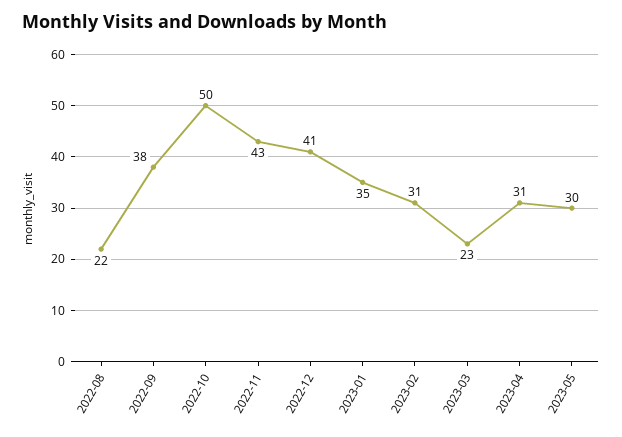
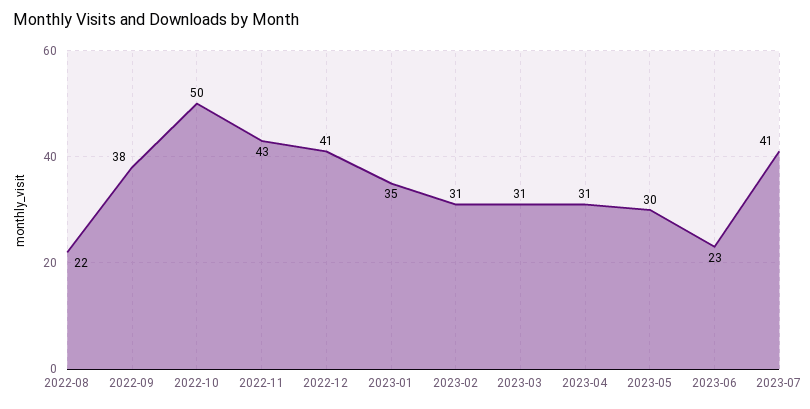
2023-03: 23 -> 31
2023-06: none -> 23
2023-07: none -> 41

